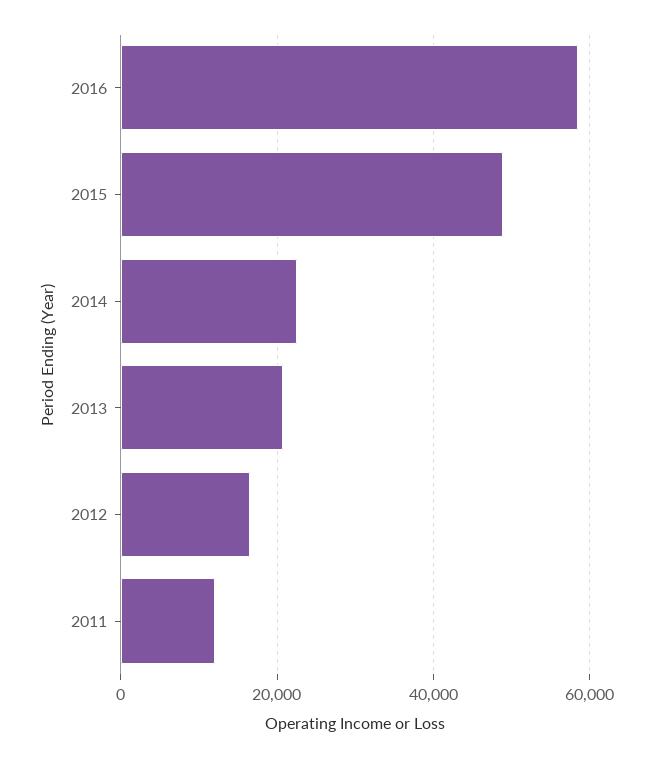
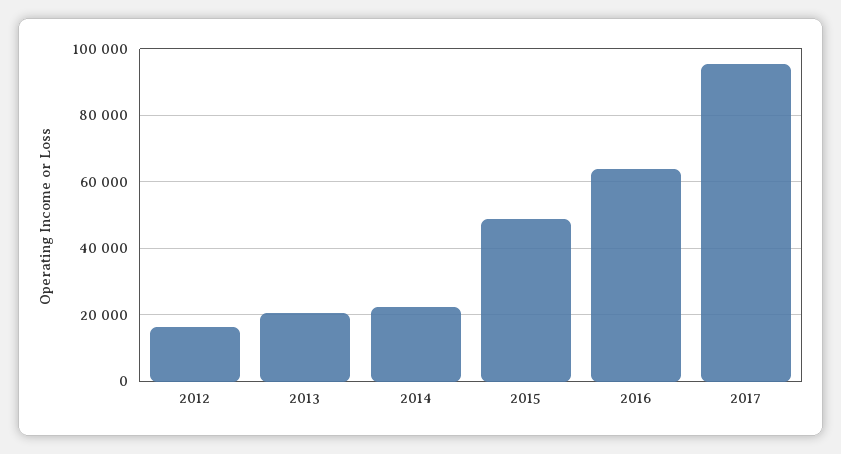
2016: 58000 -> 64000
2011: 12000 -> none
2017: none -> 96000

